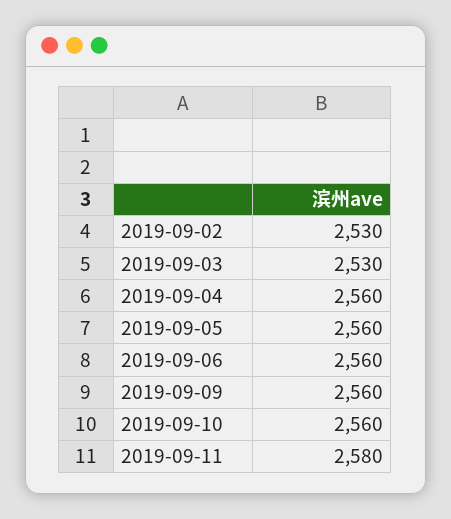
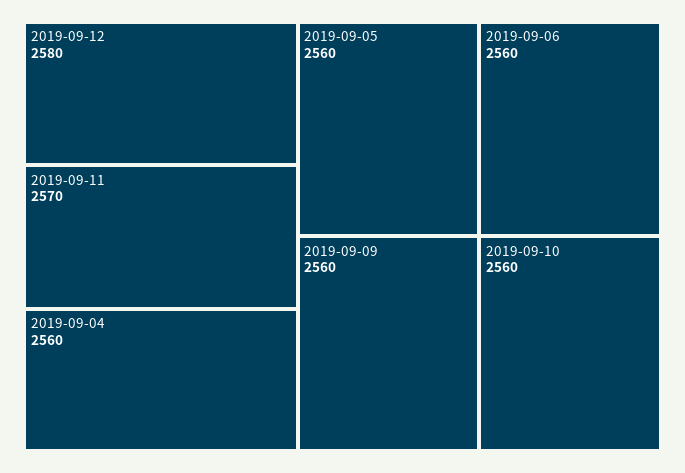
2019-09-02: 2530 -> none
2019-09-03: 2530 -> none
2019-09-11: 2580 -> 2570
2019-09-12: none -> 2580

